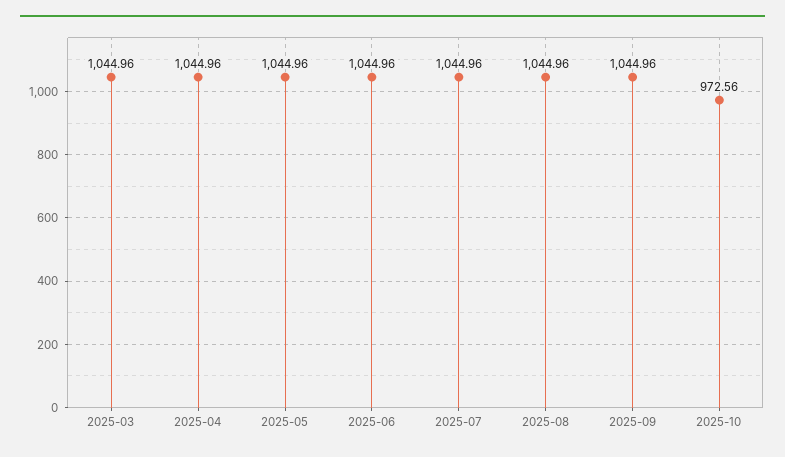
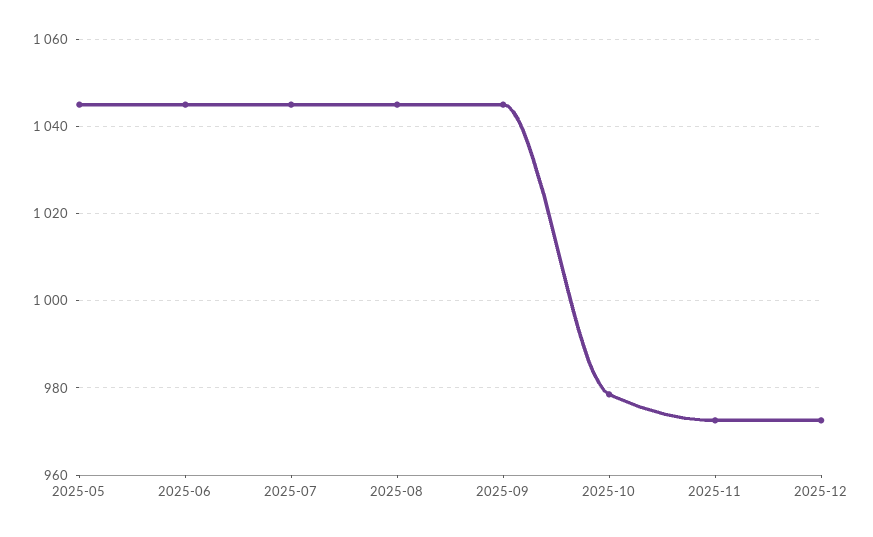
2025-03: 1044.96 -> none
2025-04: 1044.96 -> none
2025-10: 972.56 -> 978
2025-11: none -> 972
2025-12: none -> 972

